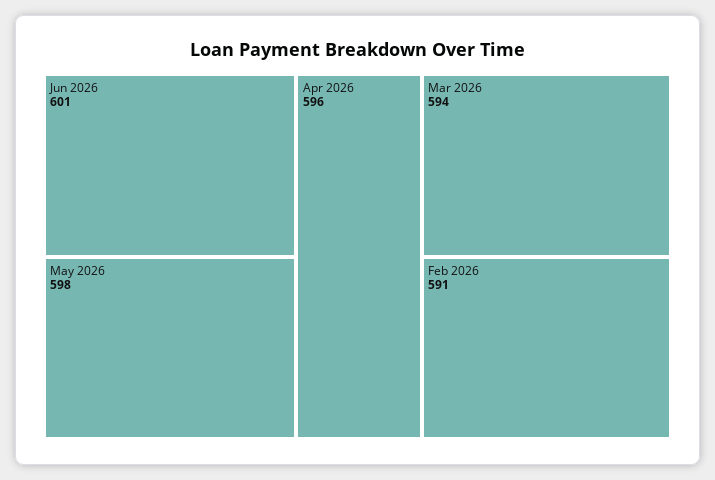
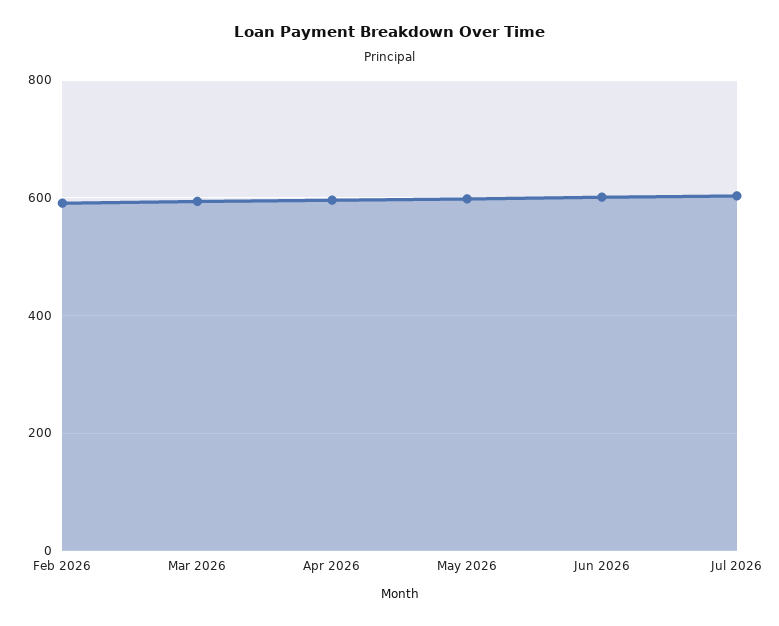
Jul 2026: none -> 600

